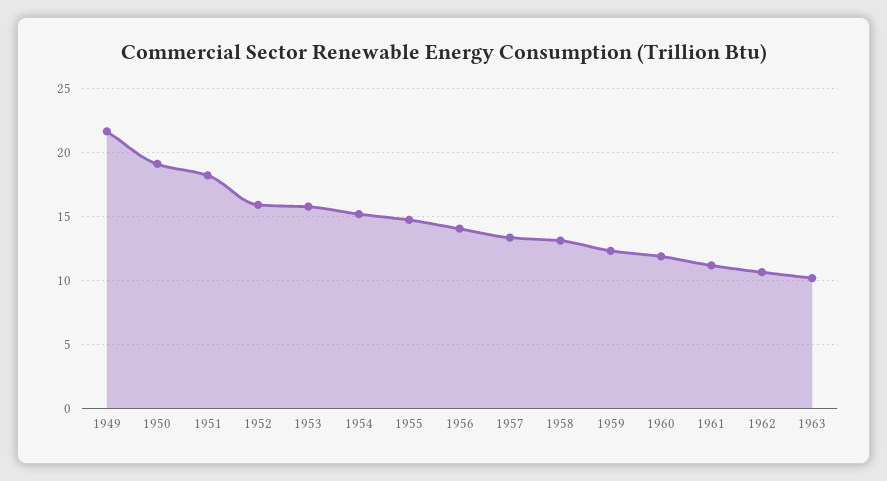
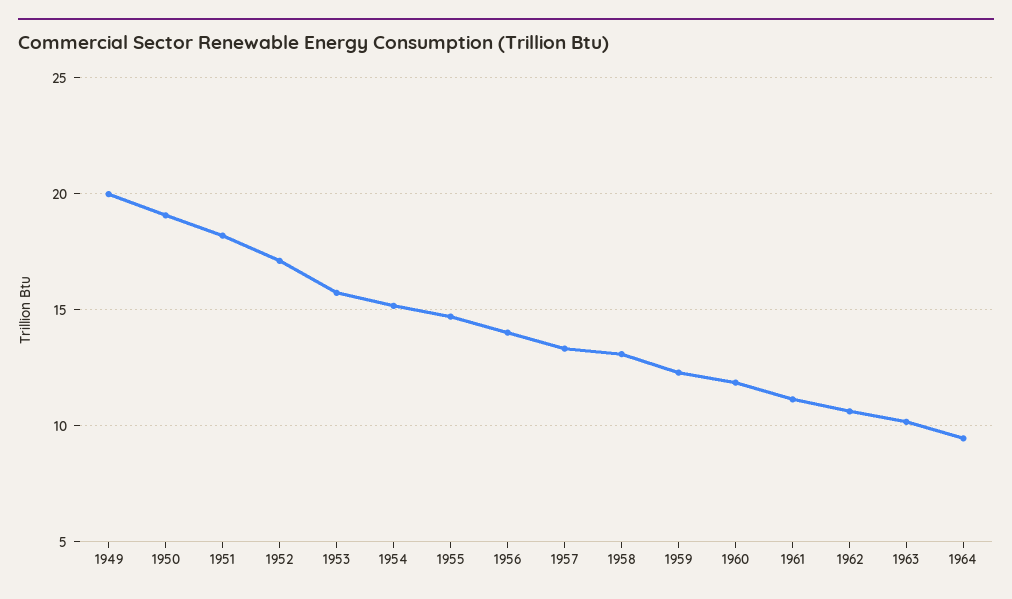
1949: 21.5 -> 20
1952: 16 -> 17
1964: none -> 9.5

